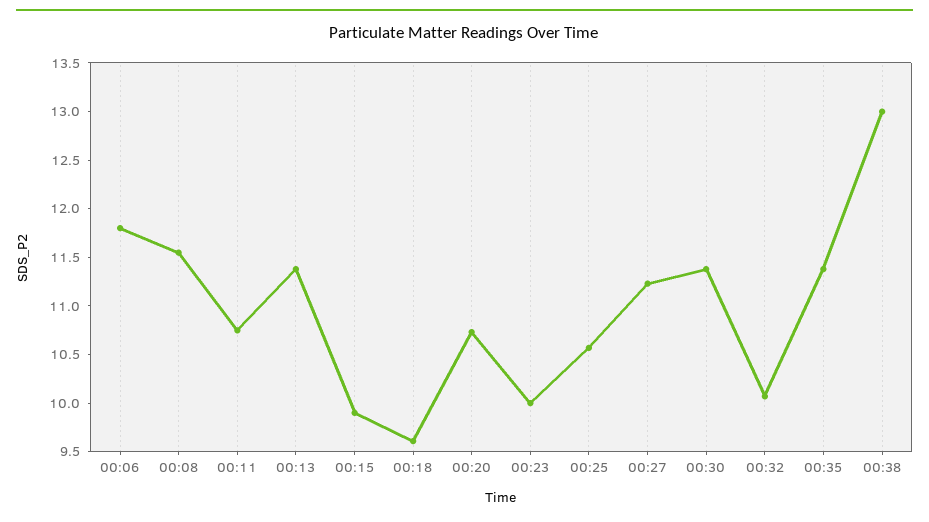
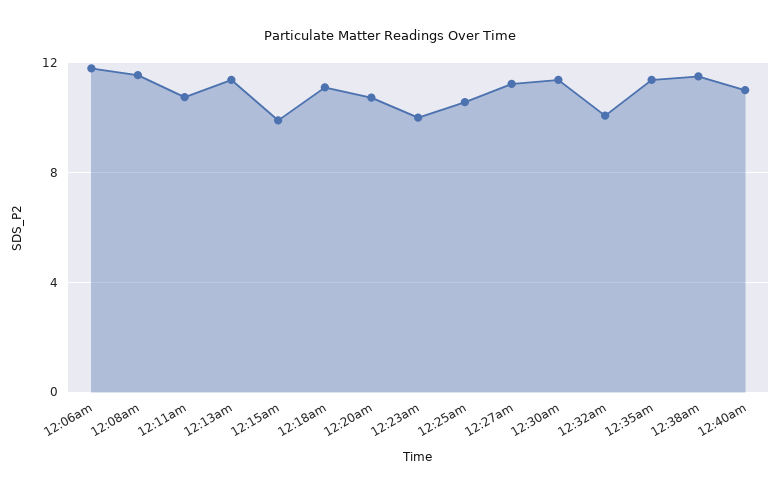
00:18: 9.6 -> 11
00:38: 13 -> 11.5
12:40am: none -> 11

